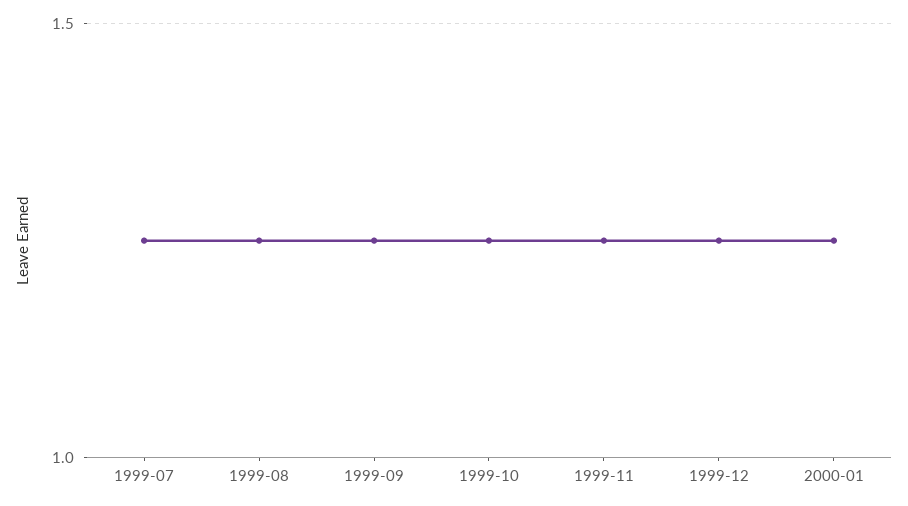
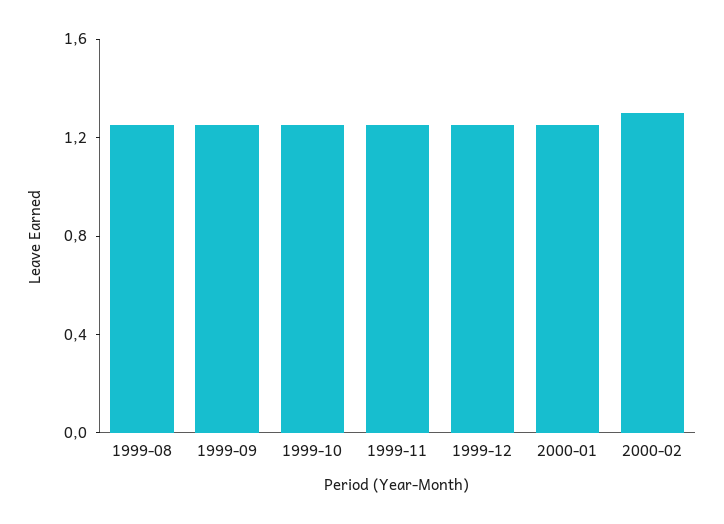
1999-07: 1.25 -> none
2000-02: none -> 1.3

